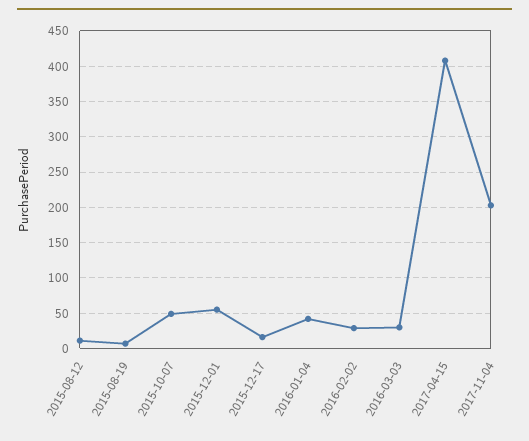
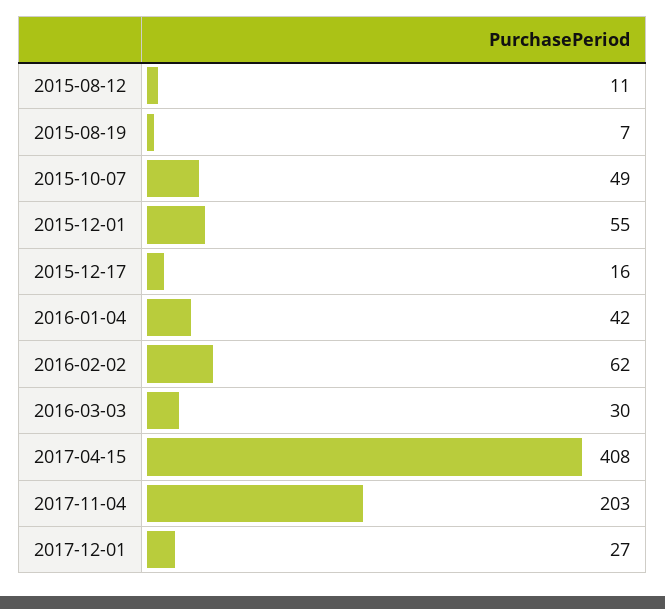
2016-02-02: 30 -> 62
2017-12-01: none -> 27

